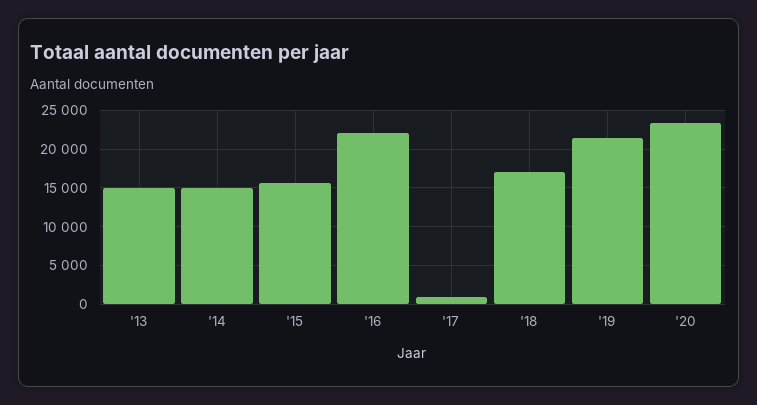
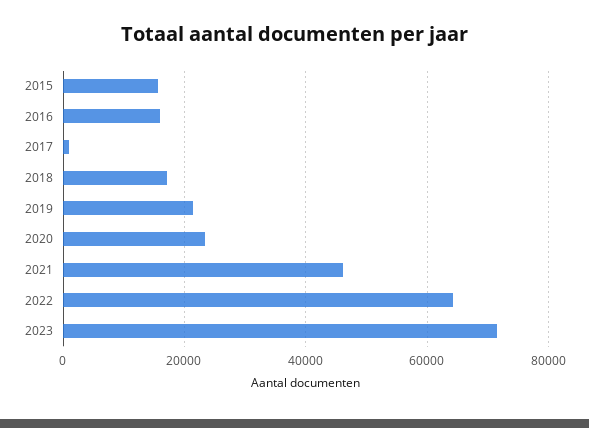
'13: 15000 -> none
'14: 15000 -> none
'16: 22000 -> 16000
2021: none -> 46000
2022: none -> 64000
2023: none -> 72000

